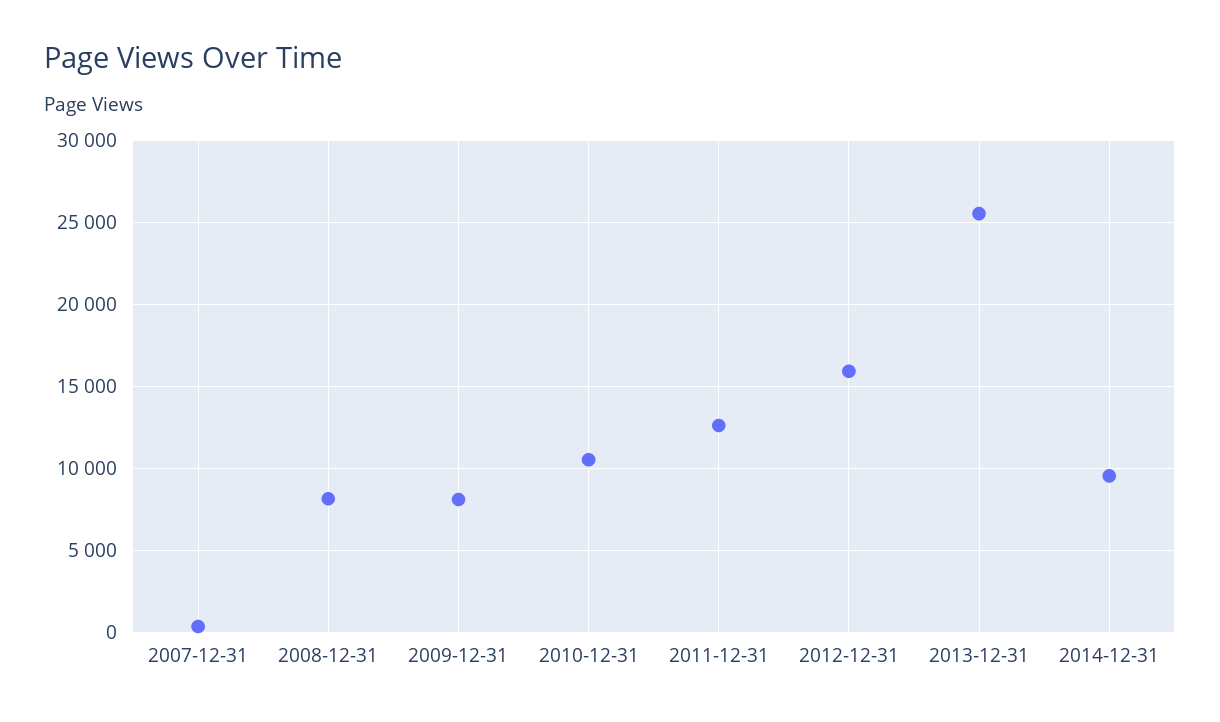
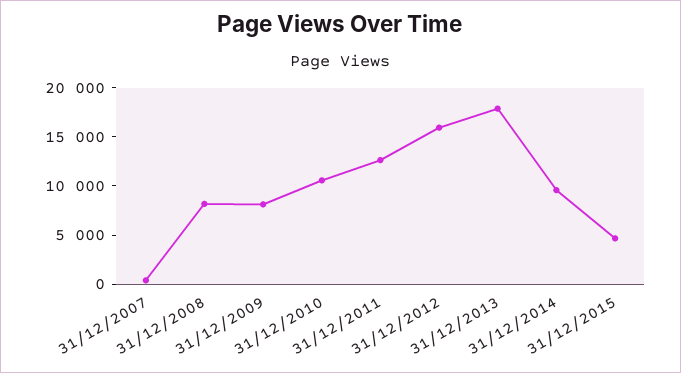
2013-12-31: 25500 -> 18000
31/12/2015: none -> 5000

